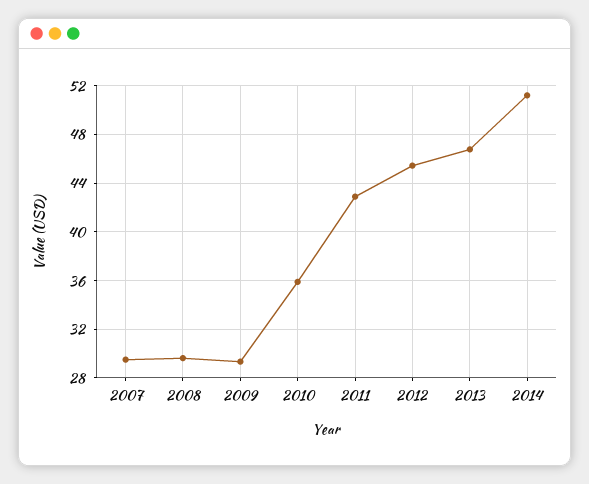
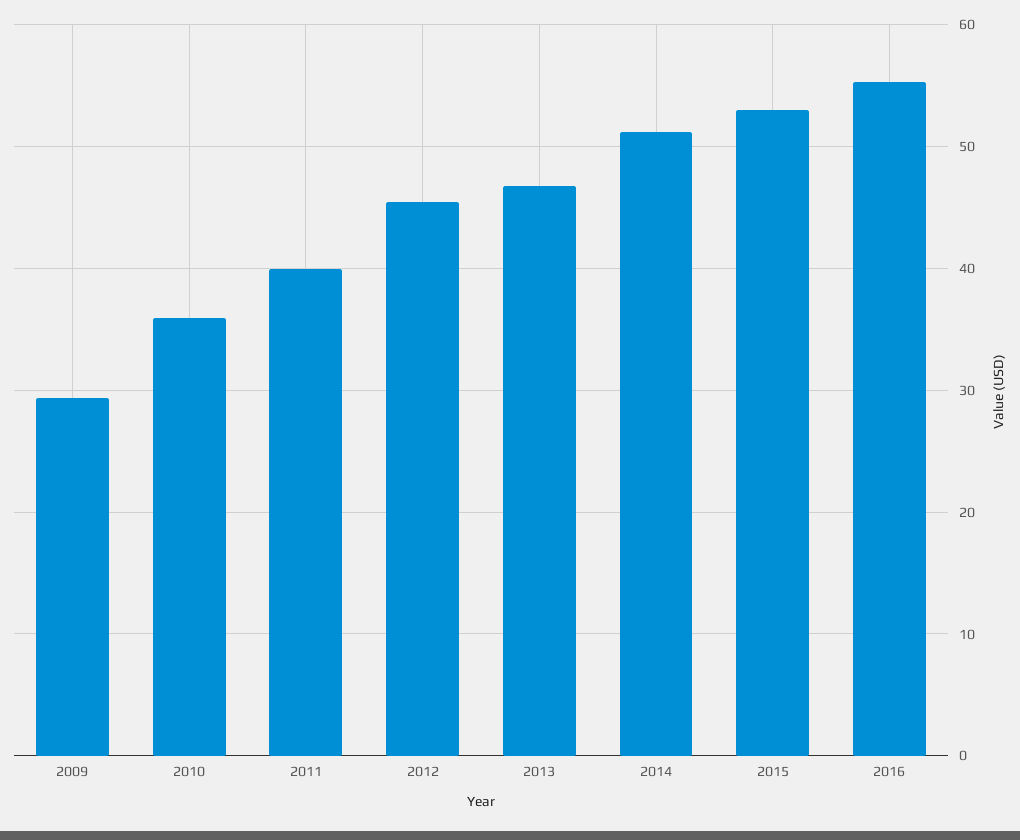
2007: 29.5 -> none
2008: 29.5 -> none
2011: 43 -> 40
2015: none -> 53
2016: none -> 55

